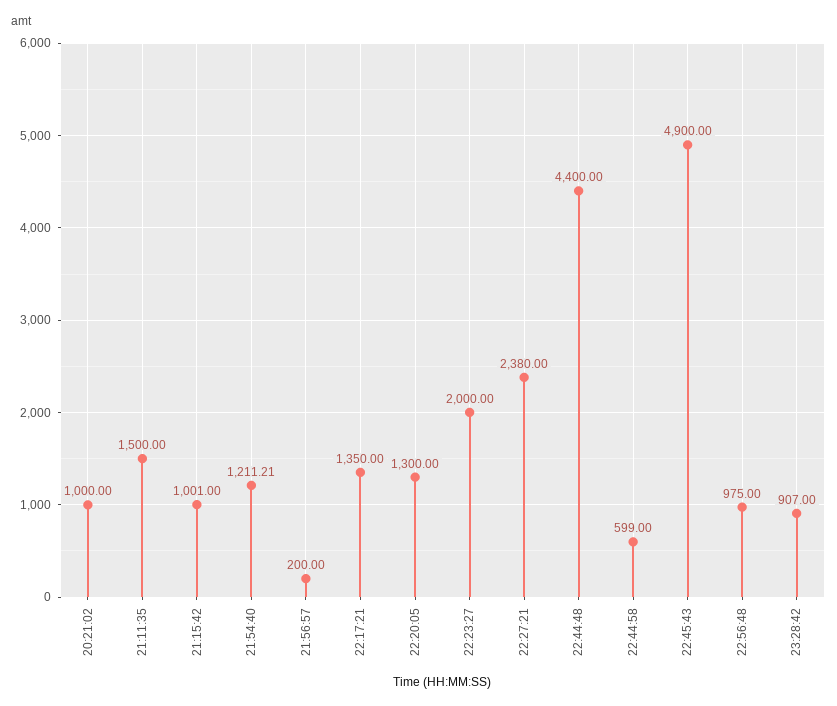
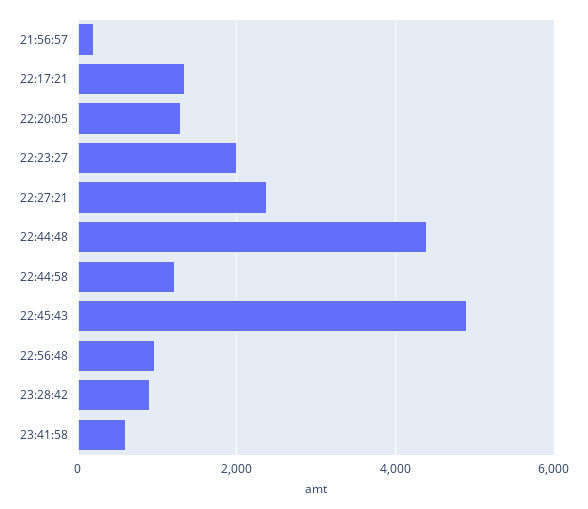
20:21:02: 1000 -> none
21:11:35: 1500 -> none
21:15:42: 1001 -> none
21:54:40: 1211.21 -> none
22:44:58: 599 -> 1200
23:41:58: none -> 600

